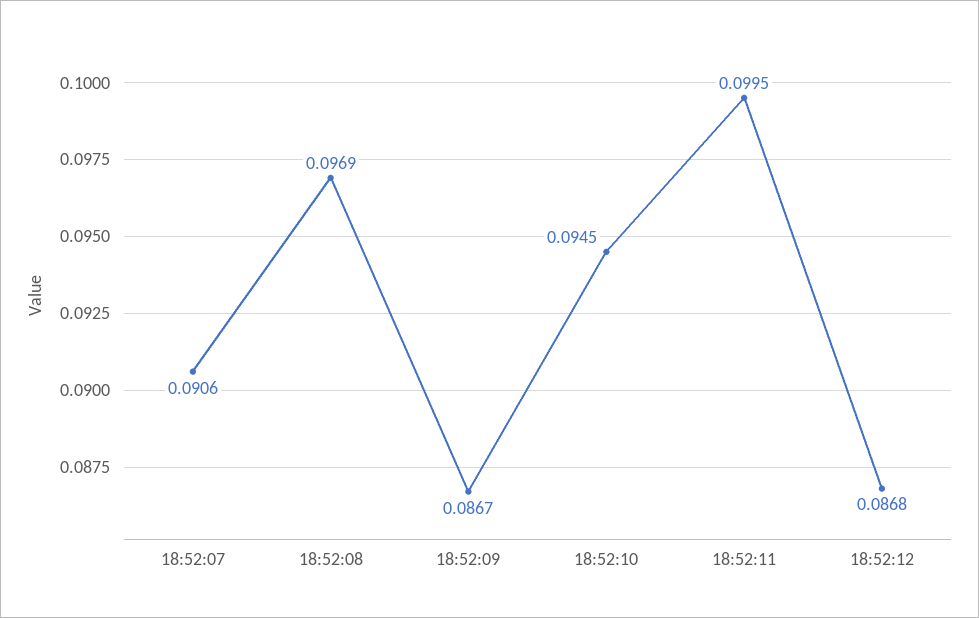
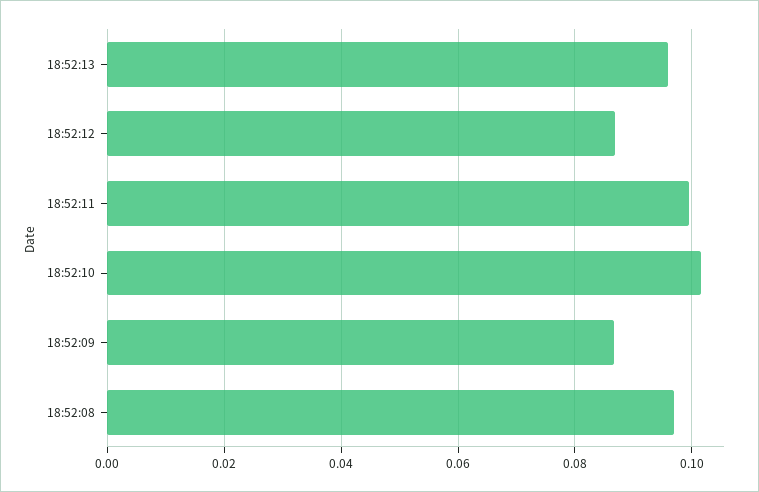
18:52:07: 0.0906 -> none
18:52:10: 0.0945 -> 0.102
18:52:13: none -> 0.096

